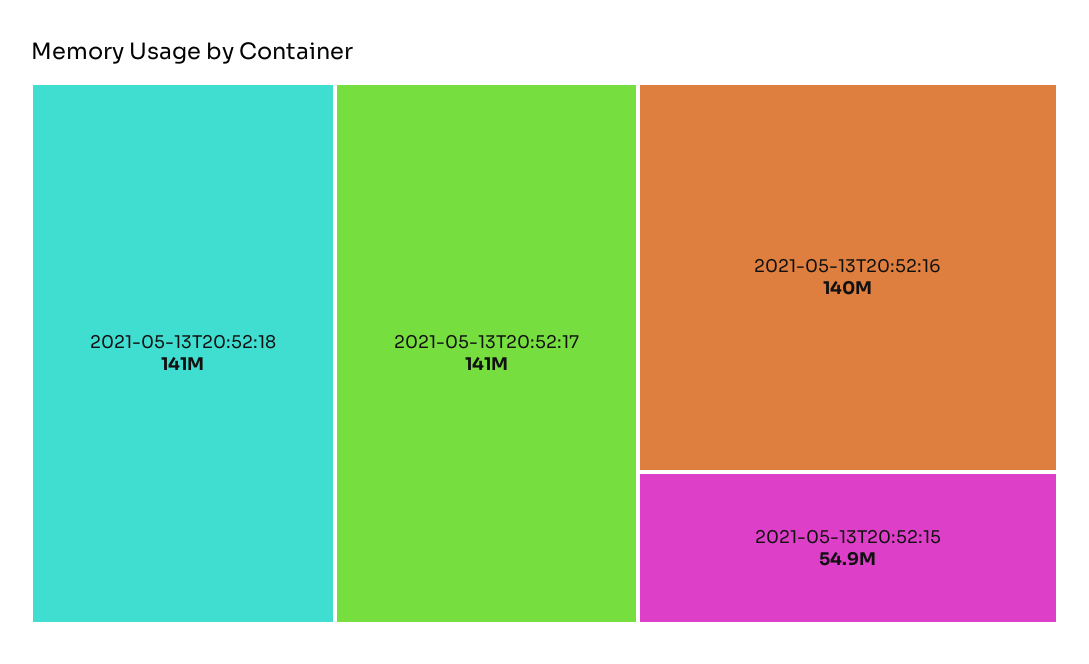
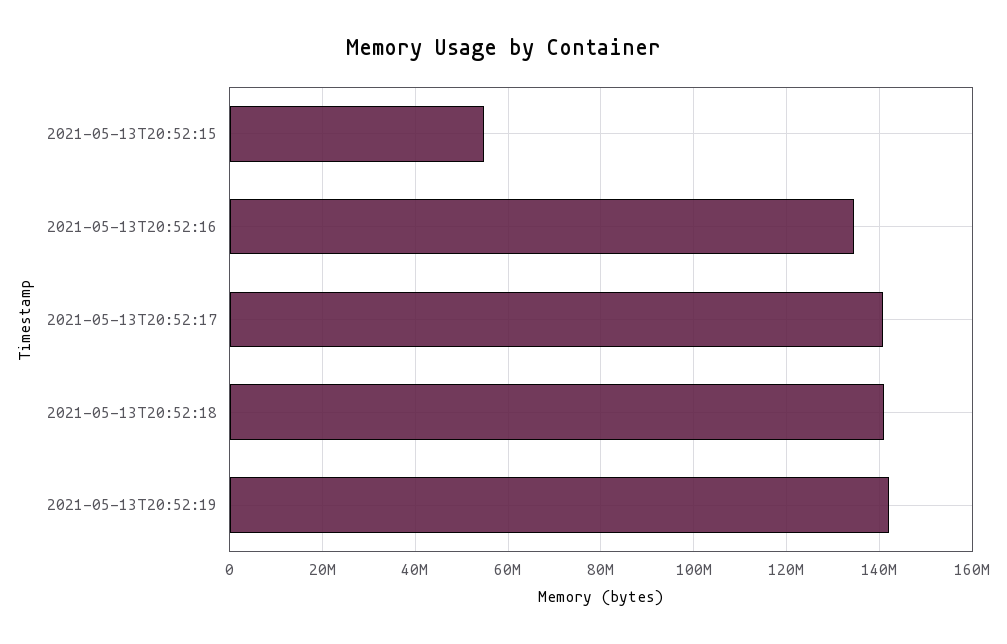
2021-05-13T20:52:16: 140000000 -> 134000000
2021-05-13T20:52:19: none -> 142000000

